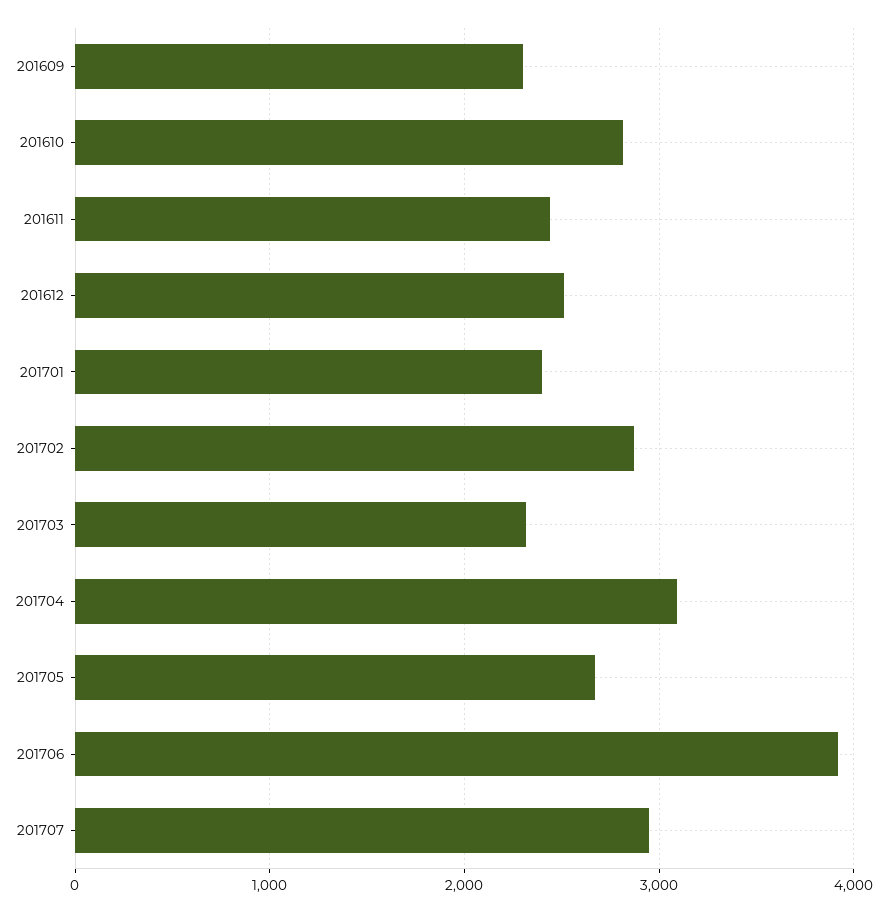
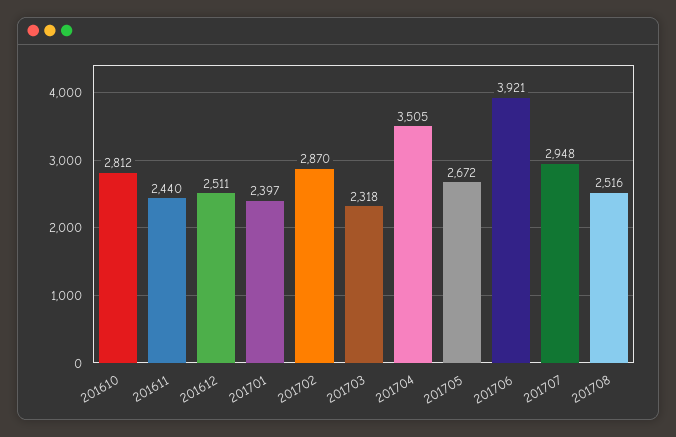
201609: 2300 -> none
201704: 3100 -> 3505
201708: none -> 2516

